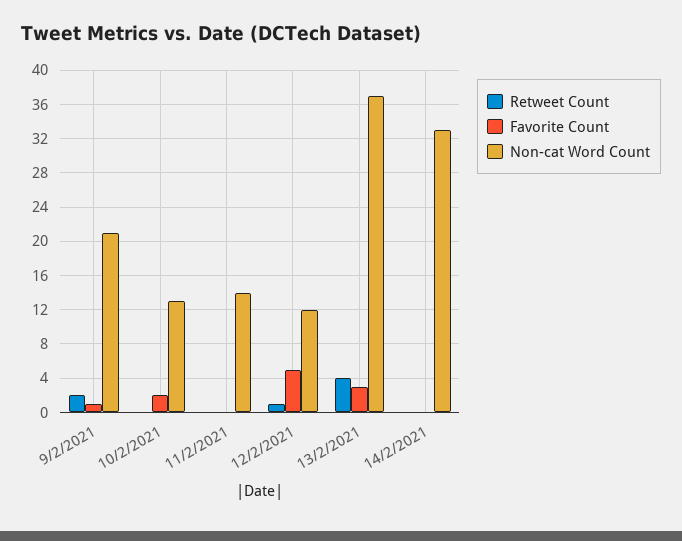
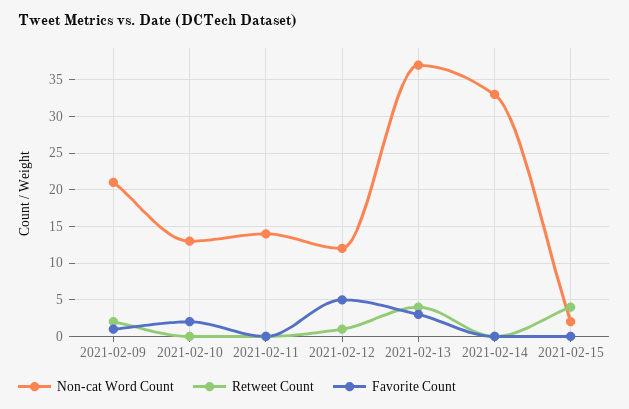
Non-cat Word Count, 2021-02-15: none -> 2
Retweet Count, 2021-02-15: none -> 4
Favorite Count, 2021-02-15: none -> 0

